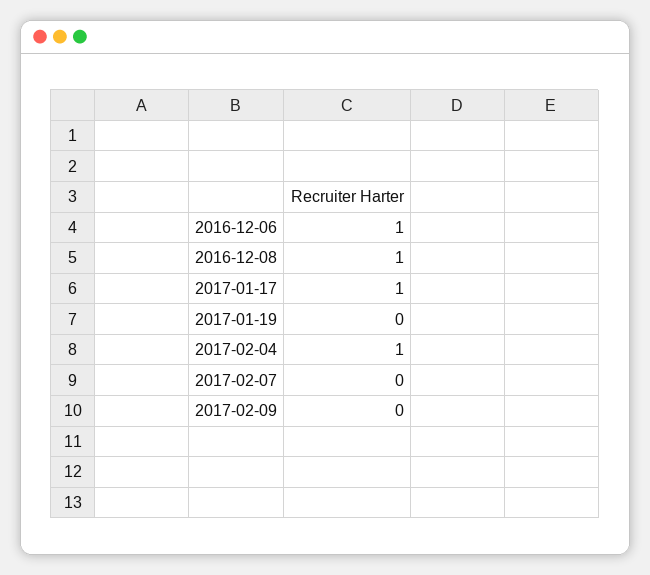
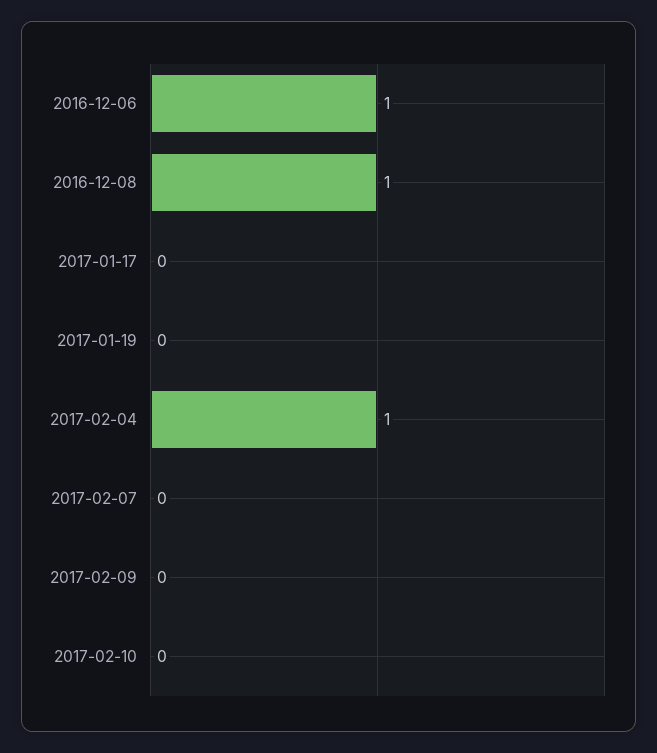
2017-01-17: 1 -> 0
2017-02-10: none -> 0

